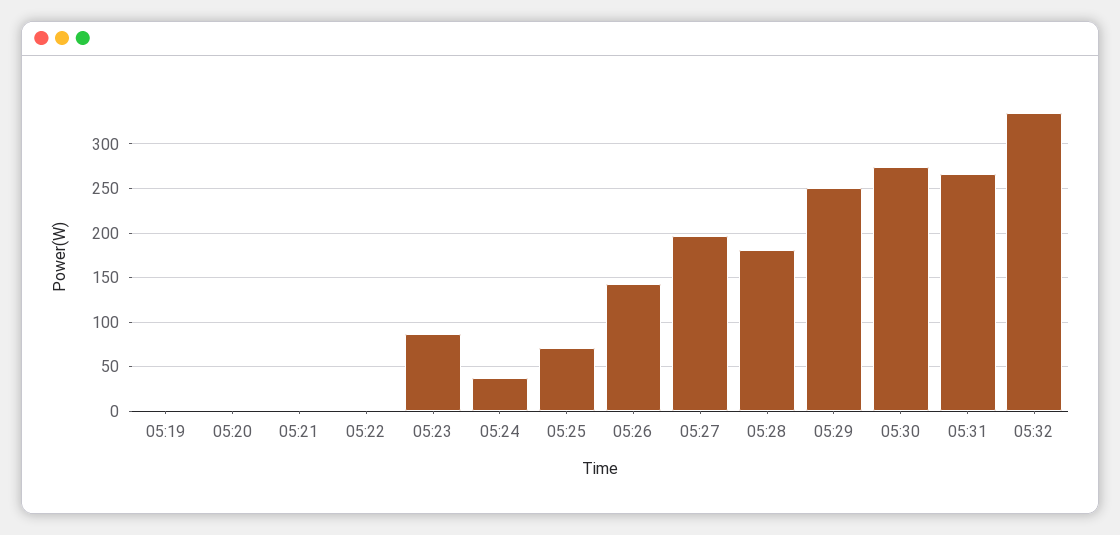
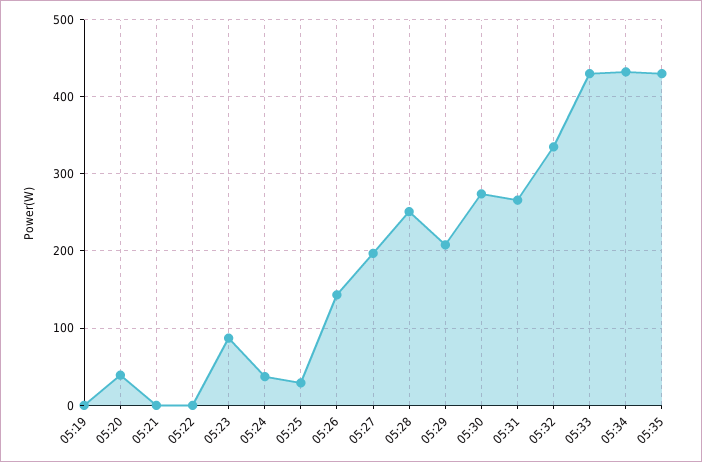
05:20: 0 -> 40
05:25: 70 -> 30
05:28: 180 -> 250
05:29: 250 -> 210
05:33: none -> 430
05:34: none -> 430
05:35: none -> 430

